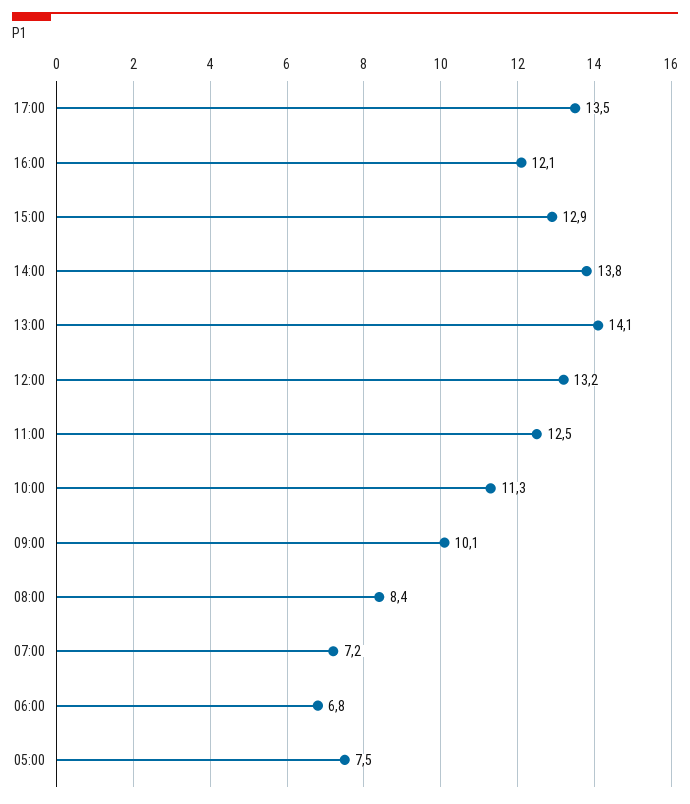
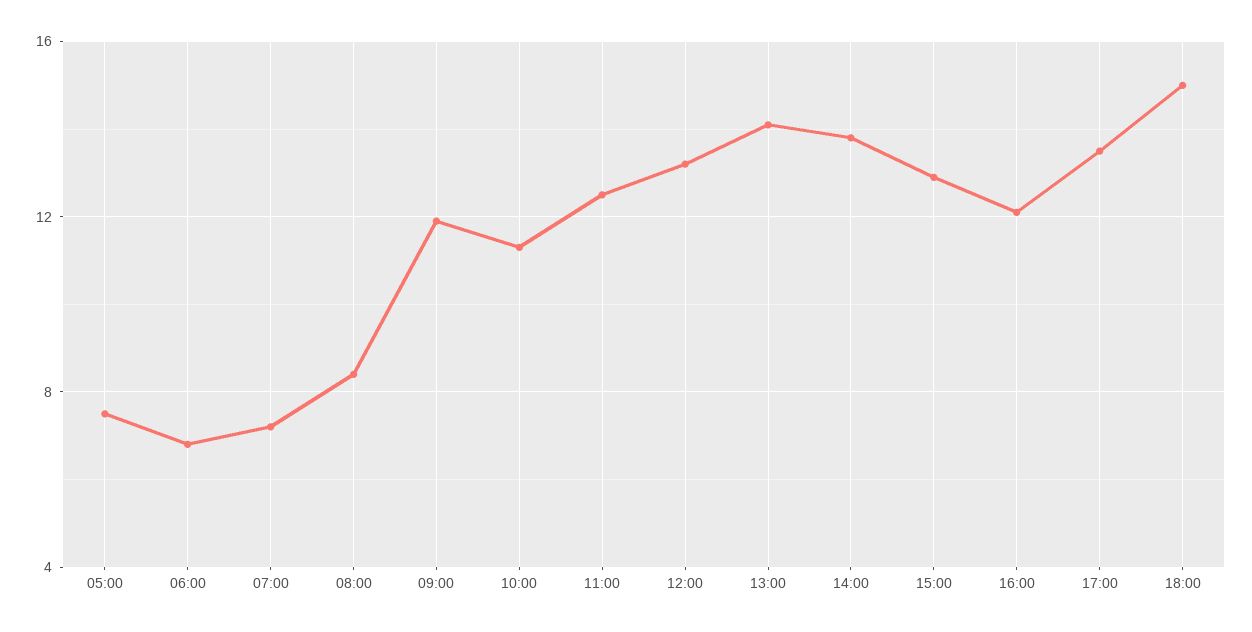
09:00: 10.1 -> 12
18:00: none -> 15

